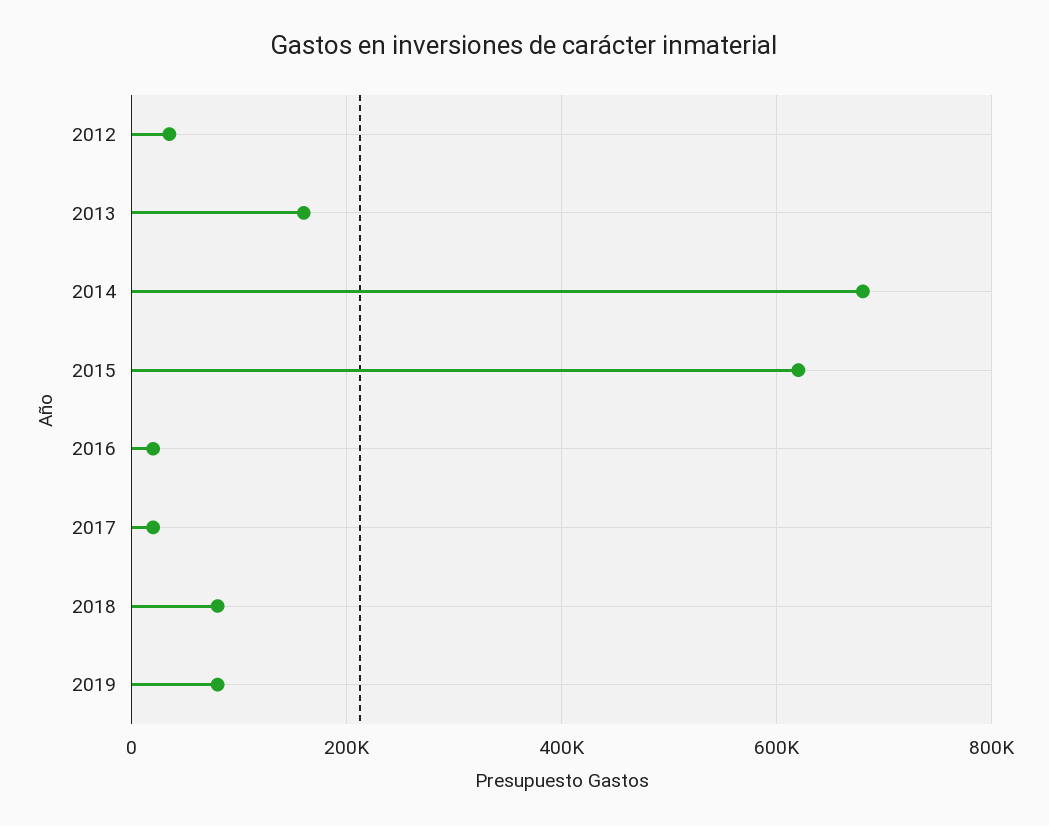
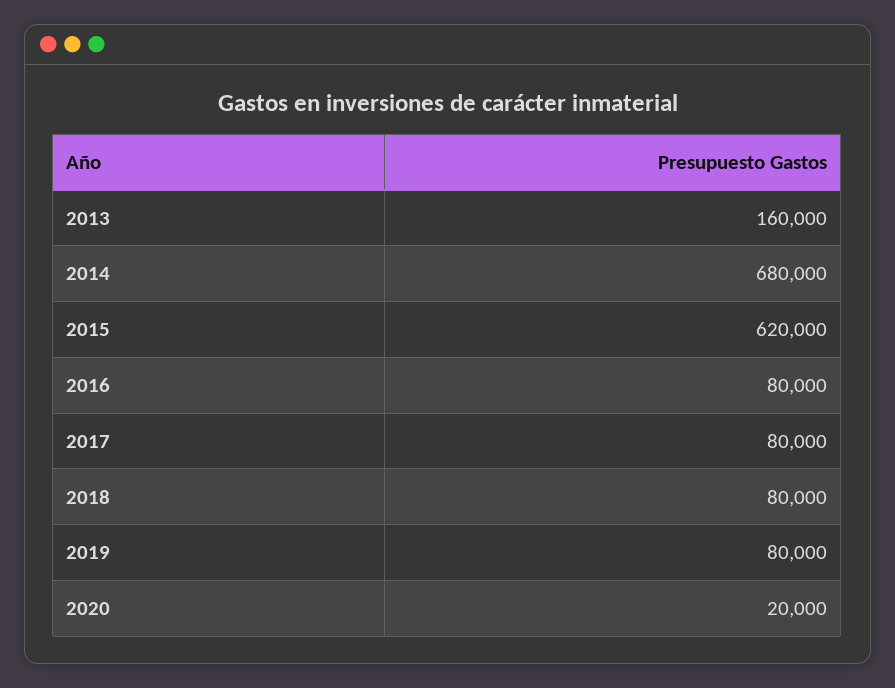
2012: 40000 -> none
2016: 20000 -> 80000
2017: 20000 -> 80000
2020: none -> 20000

